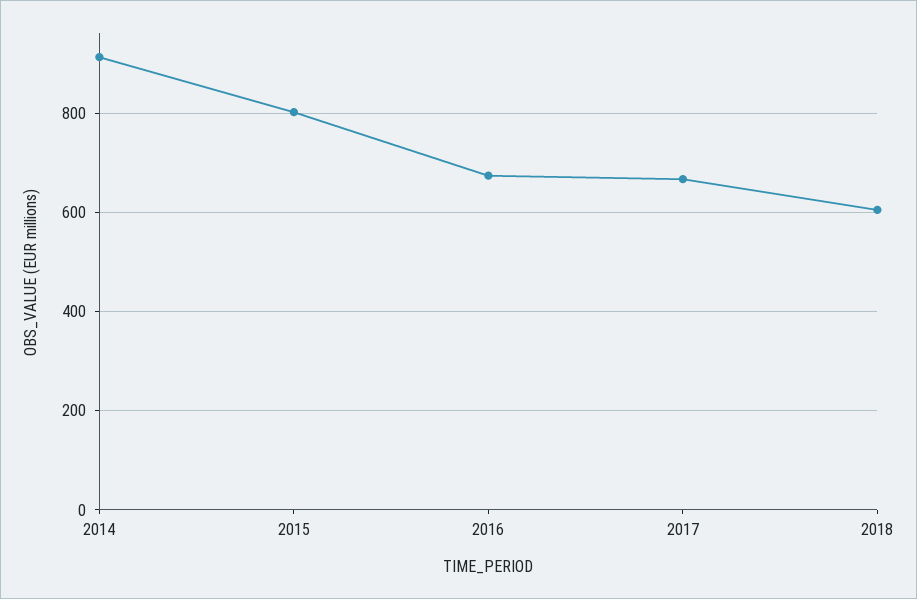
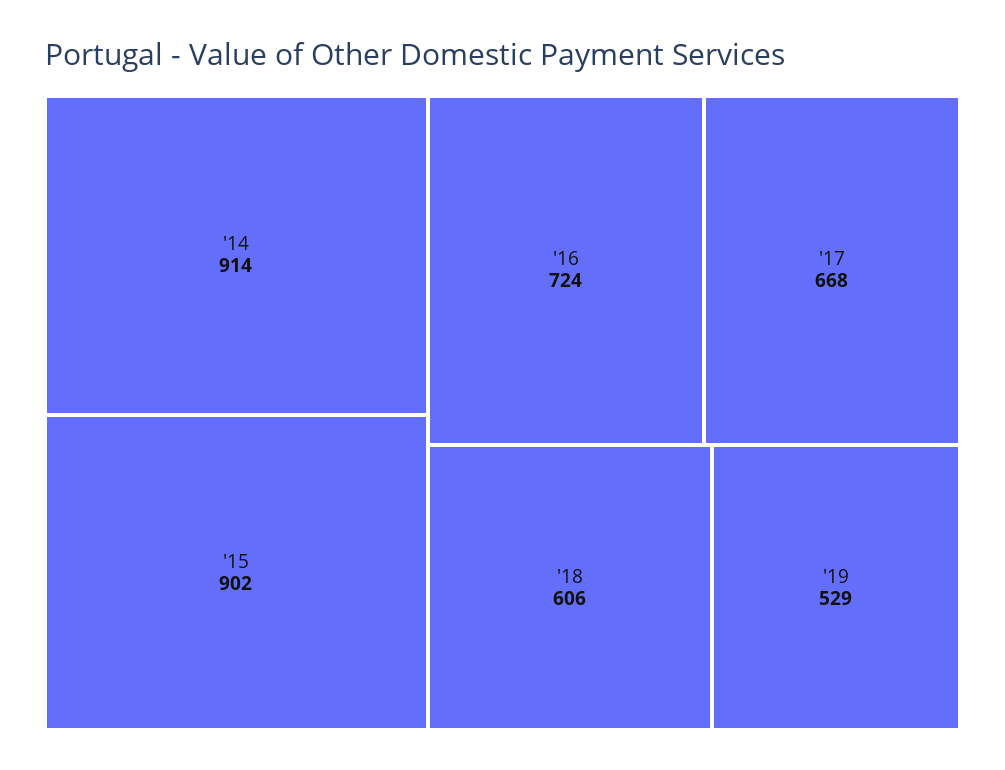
2015: 800 -> 902
2016: 680 -> 724
'19: none -> 529

